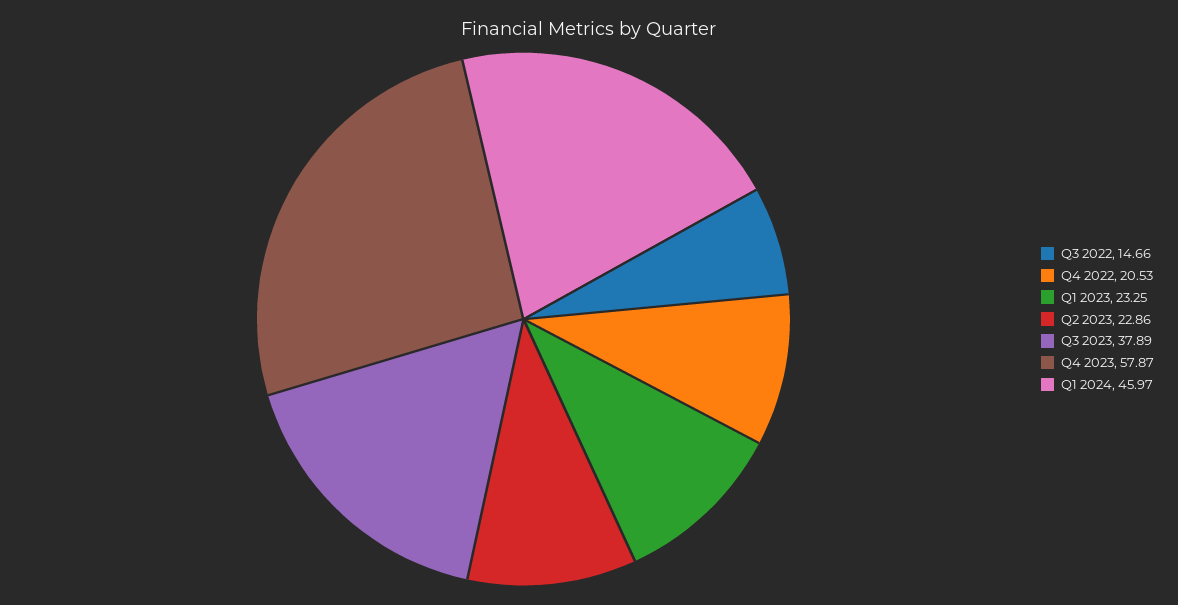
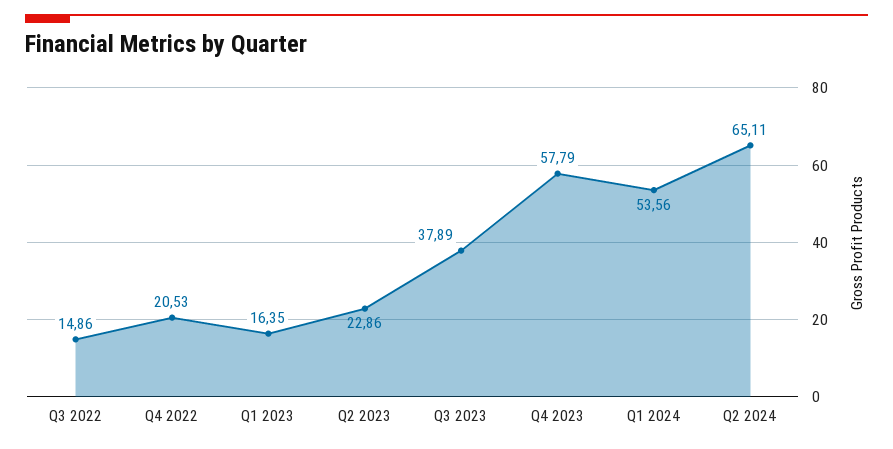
Q3 2022: 14.66 -> 14.86
Q1 2023: 23.25 -> 16.35
Q4 2023: 57.87 -> 57.79
Q1 2024: 45.97 -> 53.56
Q2 2024: none -> 65.11

